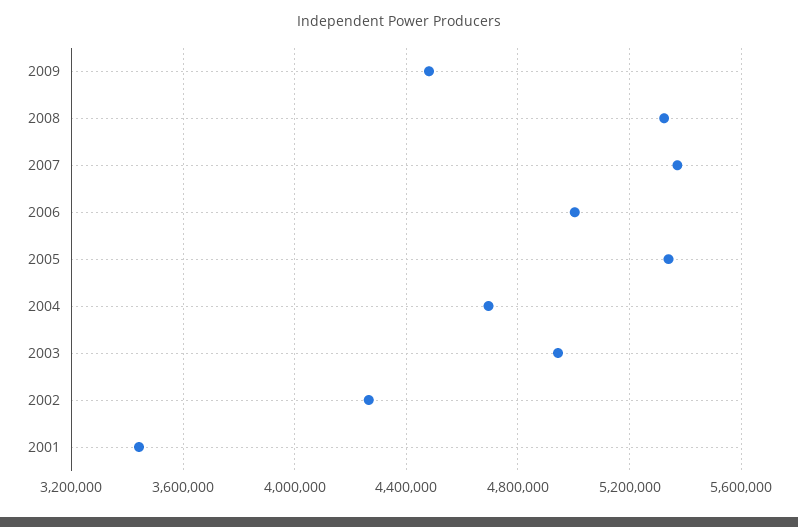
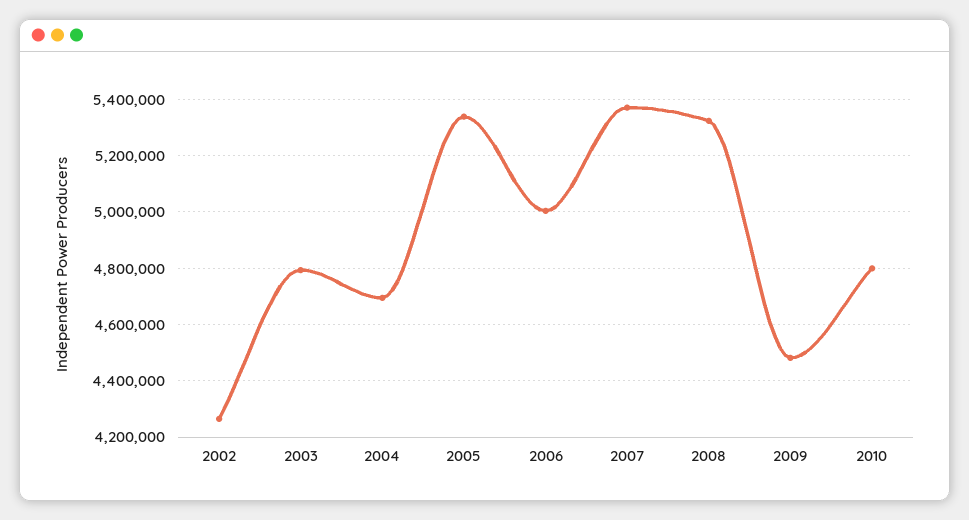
2003: 4950000 -> 4800000
2001: 3450000 -> none
2010: none -> 4800000

